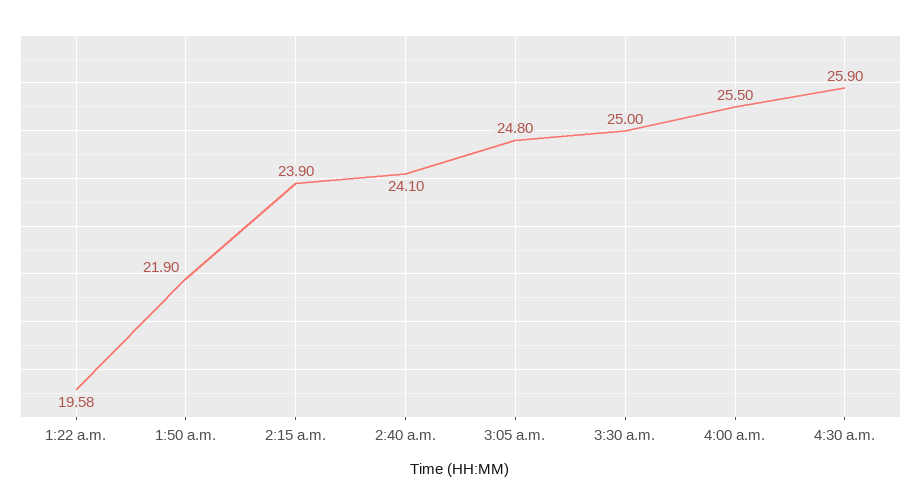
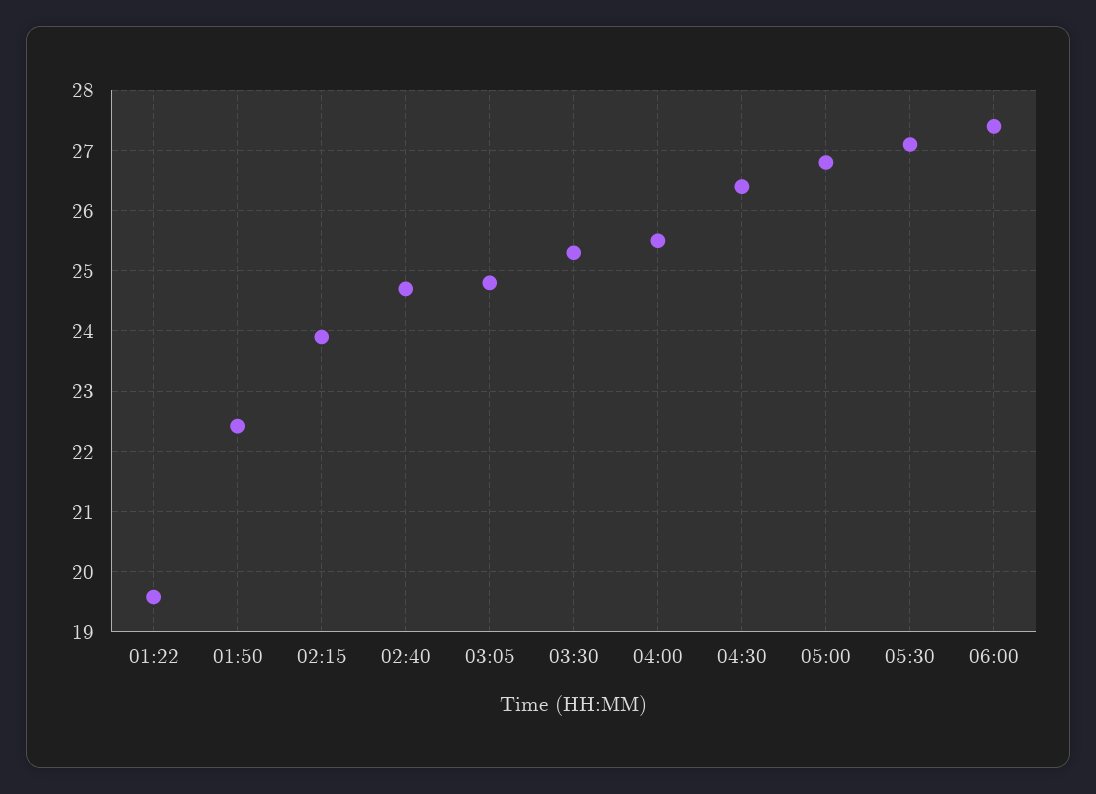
1:50 a.m.: 21.9 -> 22.4
2:40 a.m.: 24.1 -> 24.7
3:30 a.m.: 25 -> 25.3
4:30 a.m.: 25.9 -> 26.4
05:00: none -> 26.8
05:30: none -> 27.1
06:00: none -> 27.4

